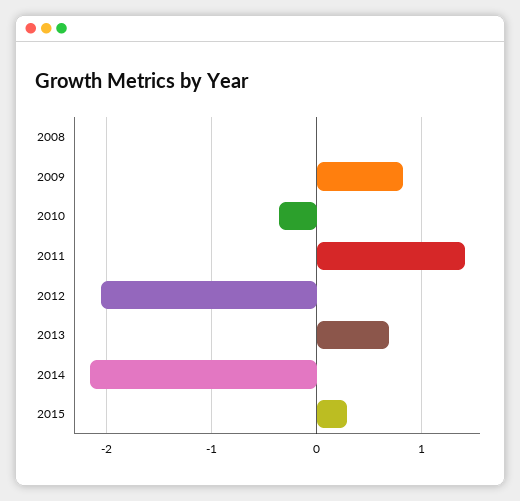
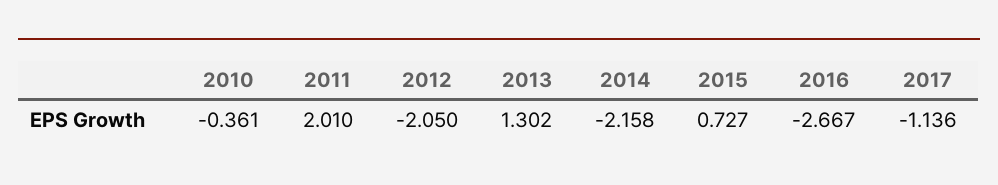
2008: 0 -> none
2009: 0.8 -> none
2011: 1.4 -> 2.01
2013: 0.7 -> 1.302
2015: 0.3 -> 0.727
2016: none -> -2.667
2017: none -> -1.136

